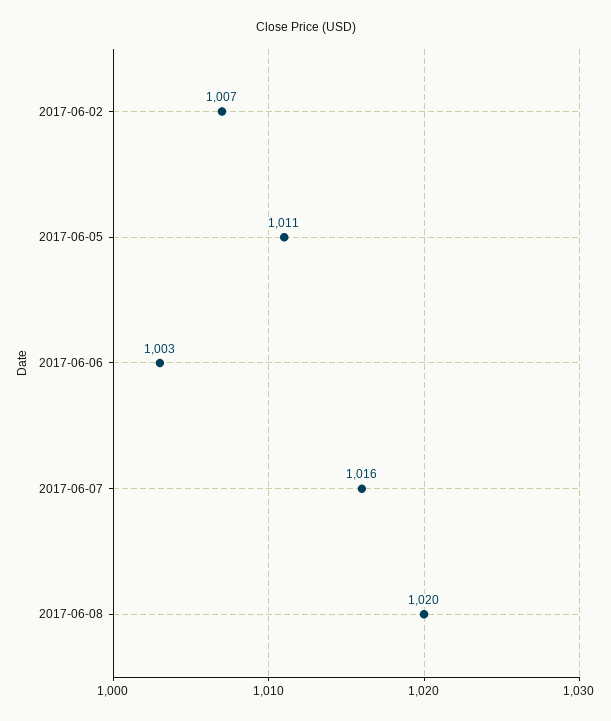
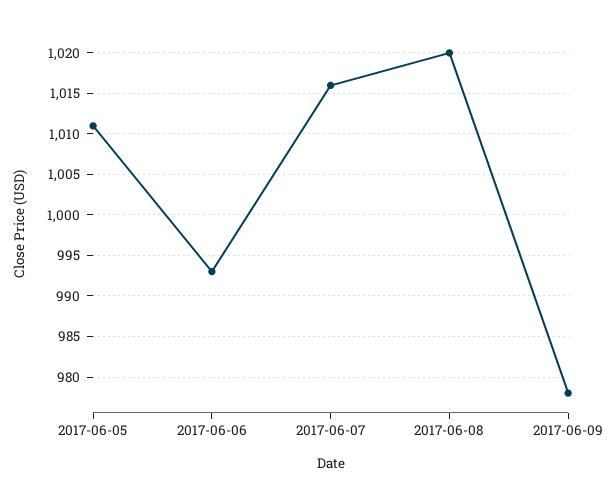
2017-06-02: 1007 -> none
2017-06-06: 1003 -> 993
2017-06-09: none -> 978

